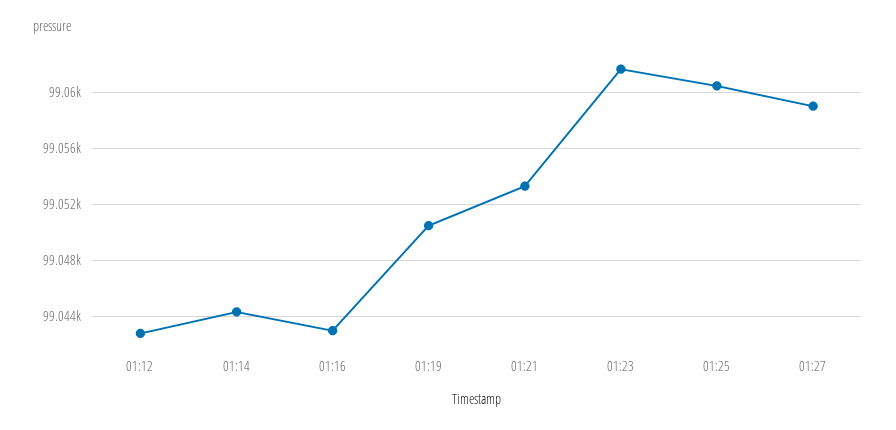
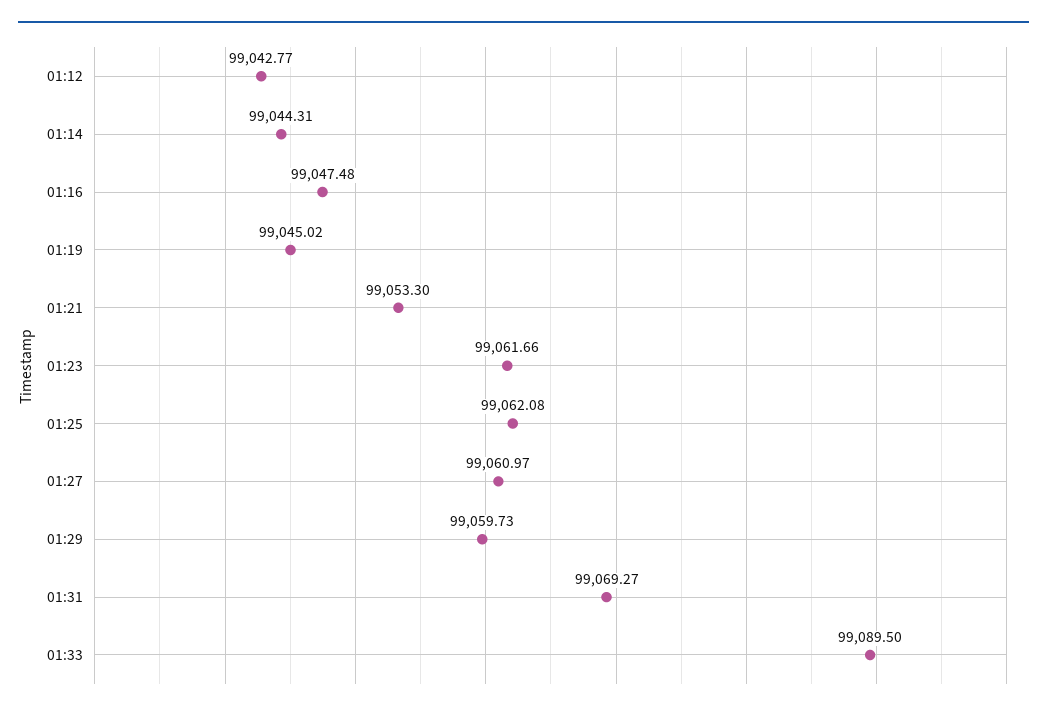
01:16: 99043 -> 99047.48
01:19: 99050.5 -> 99045.02
01:25: 99060.5 -> 99062.08
01:27: 99059 -> 99060.97
01:29: none -> 99059.73
01:31: none -> 99069.27
01:33: none -> 99089.5

